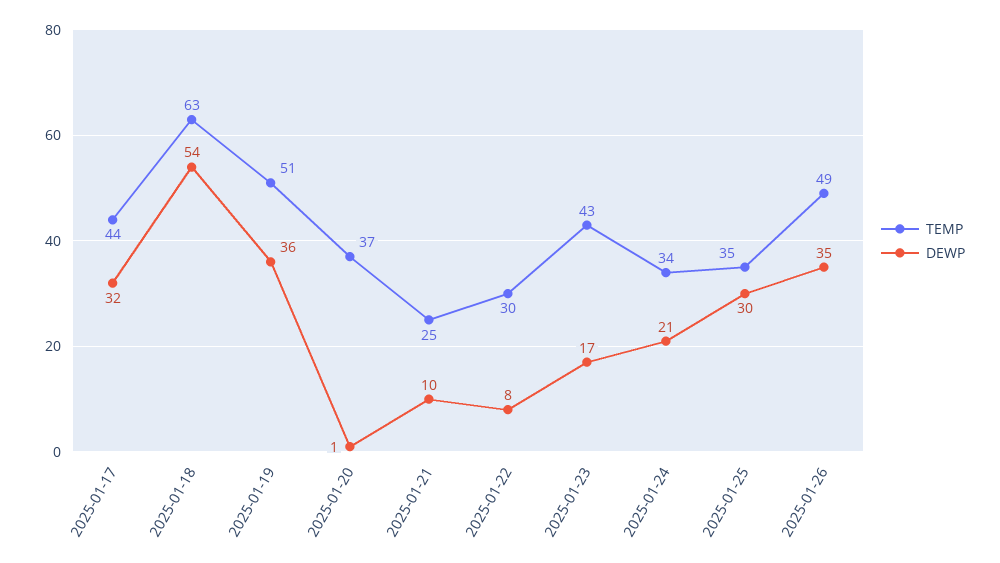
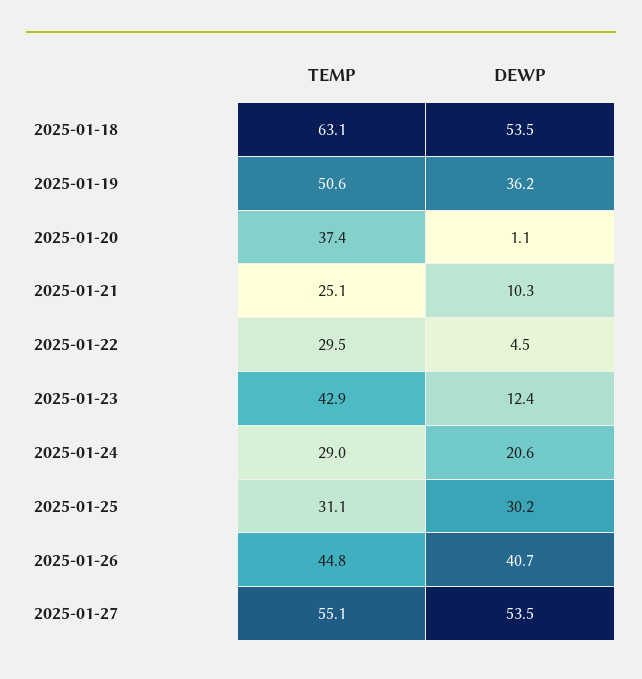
TEMP, 2025-01-17: 44 -> none
DEWP, 2025-01-17: 32 -> none
DEWP, 2025-01-22: 8 -> 4.5
DEWP, 2025-01-23: 17 -> 12.4
TEMP, 2025-01-24: 34 -> 29
TEMP, 2025-01-25: 35 -> 31.1
TEMP, 2025-01-26: 49 -> 44.8
DEWP, 2025-01-26: 35 -> 40.7
TEMP, 2025-01-27: none -> 55.1
DEWP, 2025-01-27: none -> 53.5

